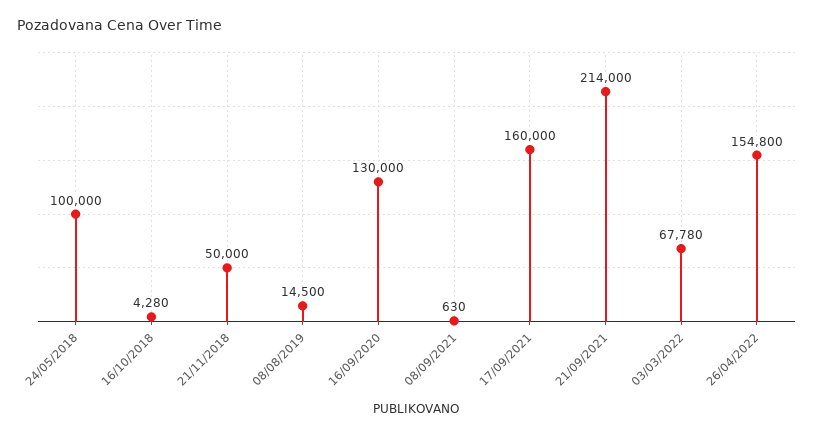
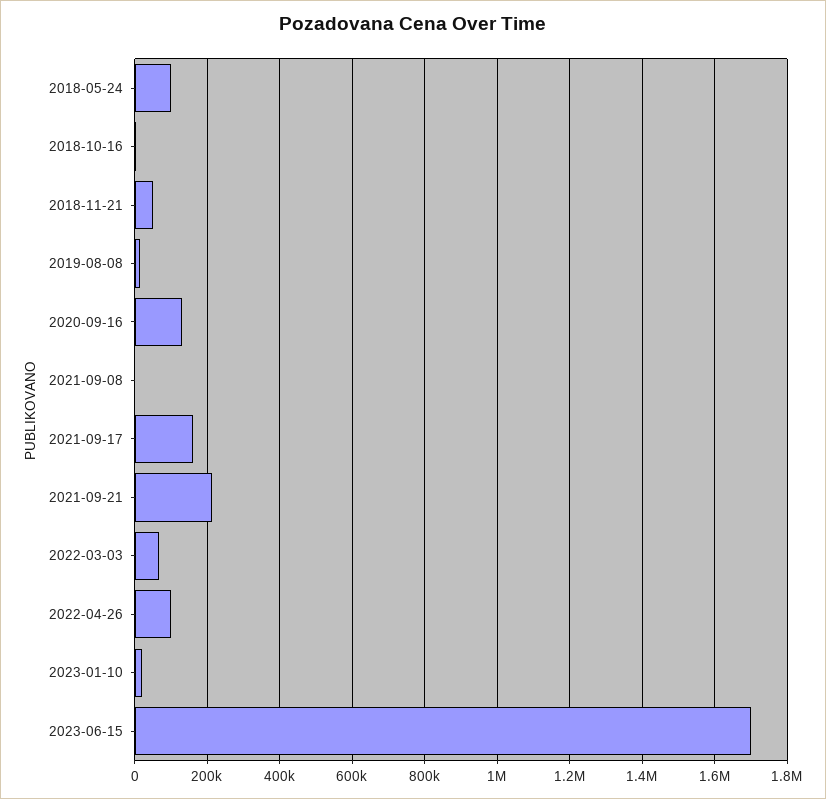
26/04/2022: 154800 -> 100000
2023-01-10: none -> 20000
2023-06-15: none -> 1700000

